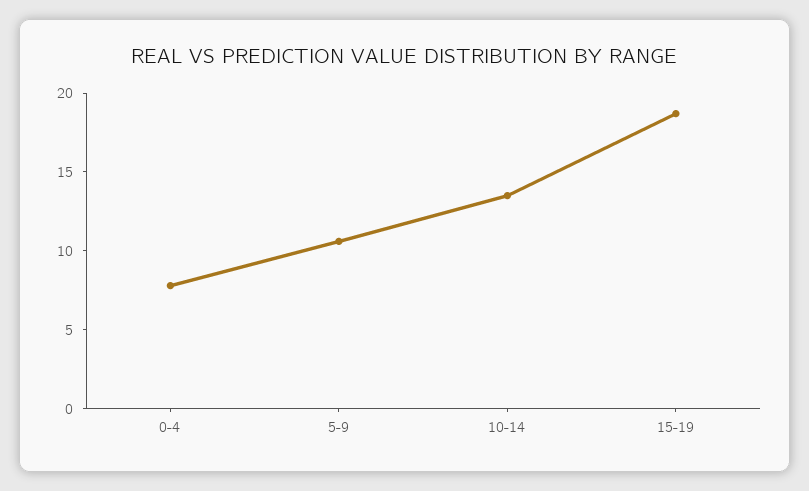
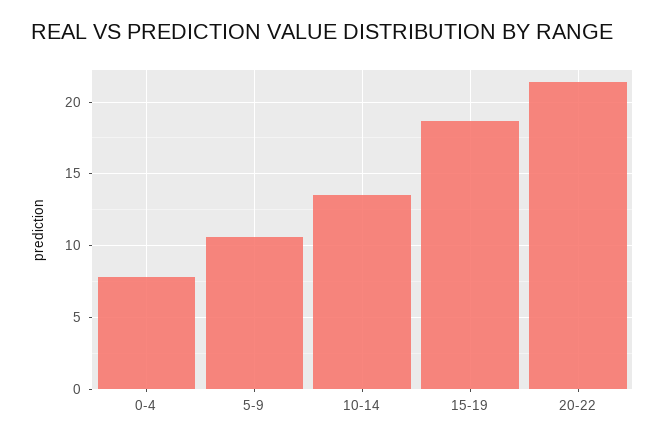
20-22: none -> 21.5

